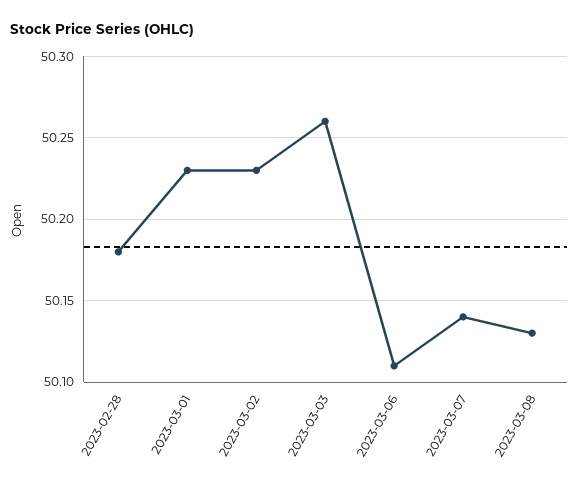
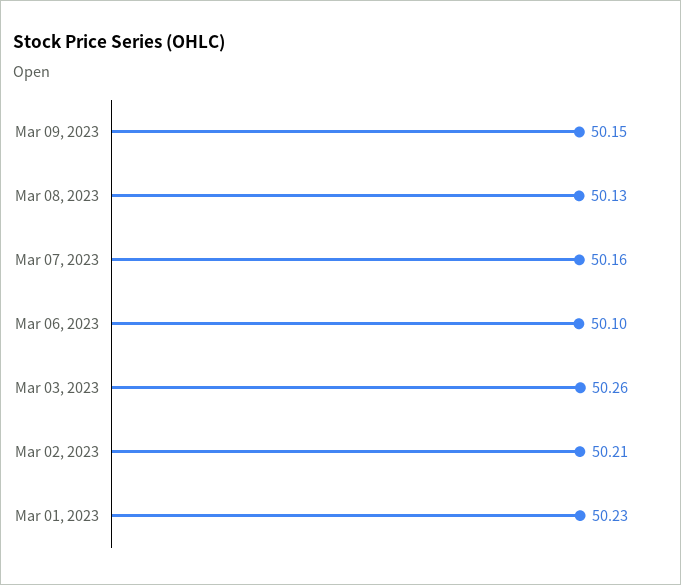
2023-02-28: 50.18 -> none
2023-03-02: 50.23 -> 50.21
2023-03-06: 50.11 -> 50.1
2023-03-07: 50.14 -> 50.16
Mar 09, 2023: none -> 50.15

